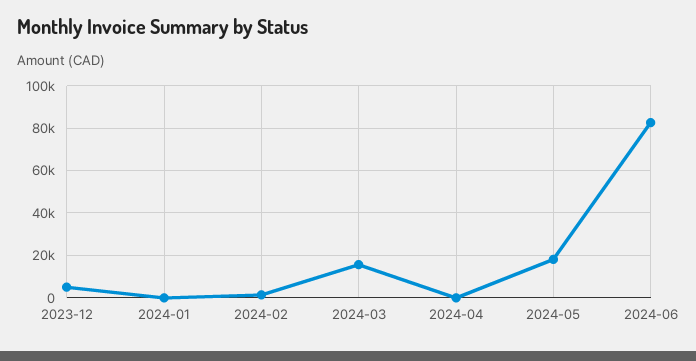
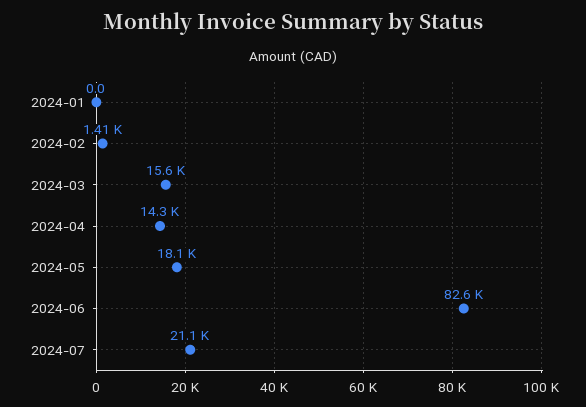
2023-12: 5000 -> none
2024-04: 0 -> 14300
2024-07: none -> 21100

